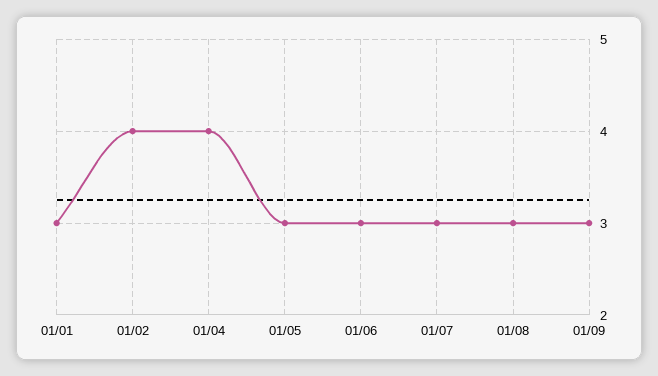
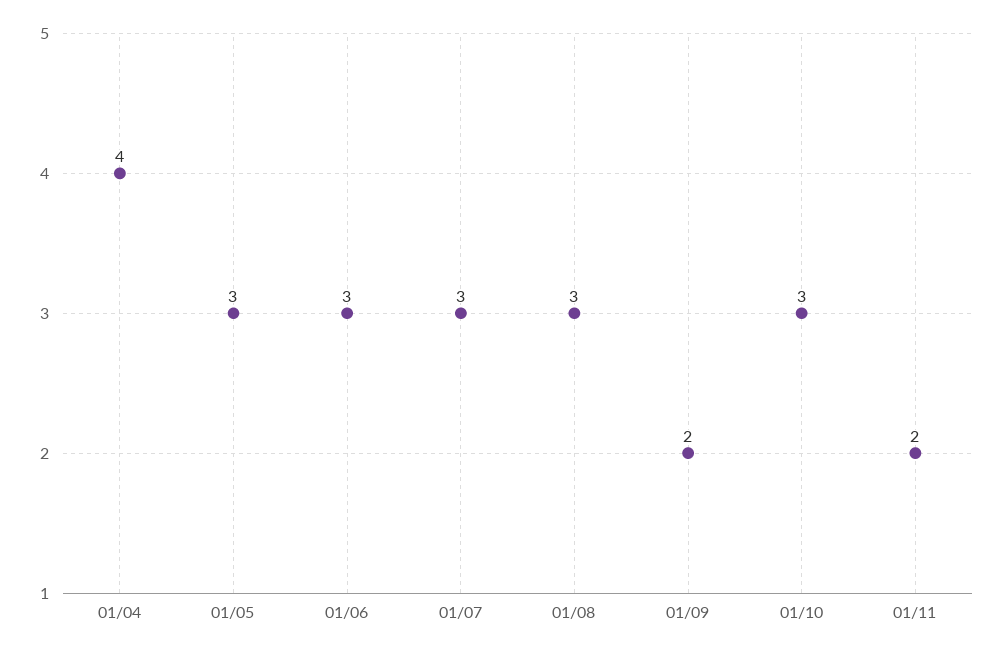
01/01: 3 -> none
01/02: 4 -> none
01/09: 3 -> 2
01/10: none -> 3
01/11: none -> 2

